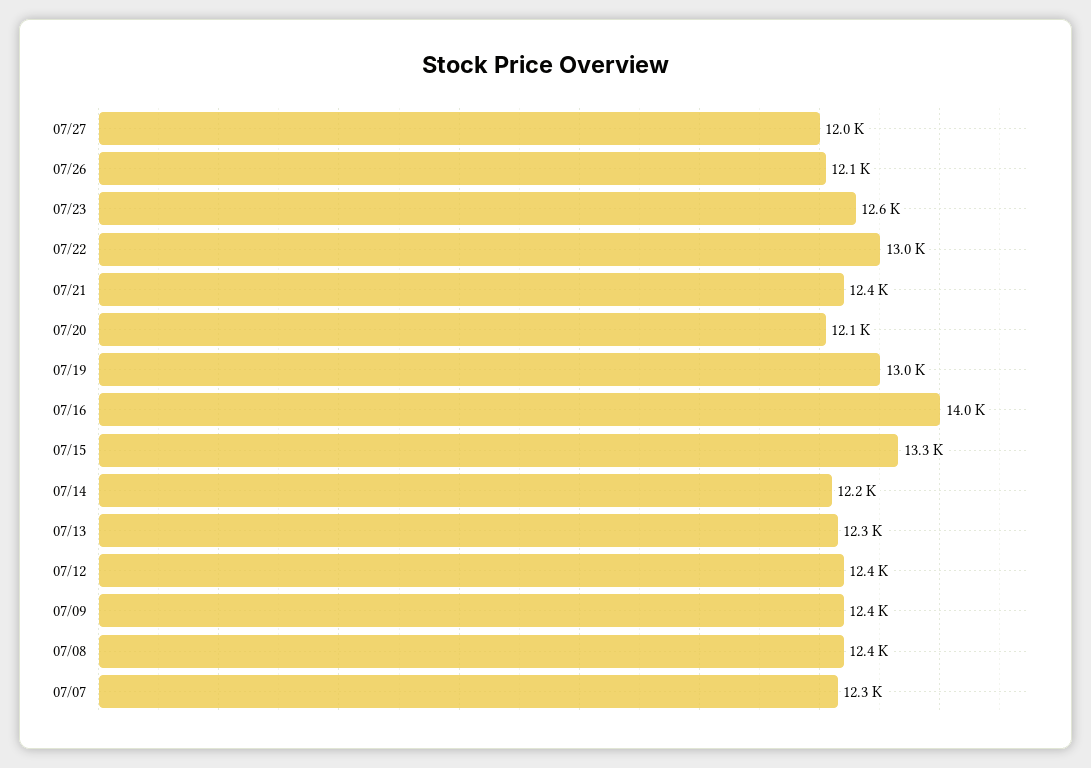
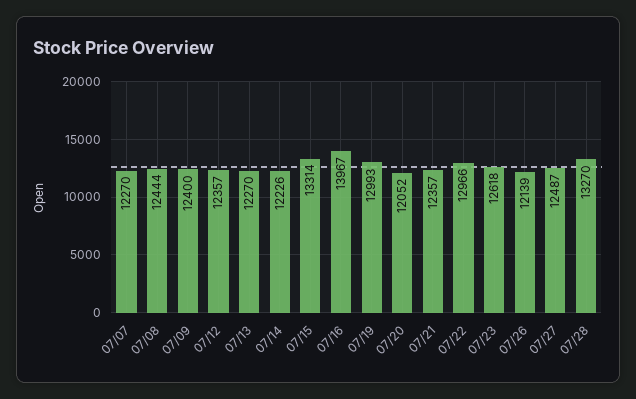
07/27: 12000 -> 12487
07/28: none -> 13270

